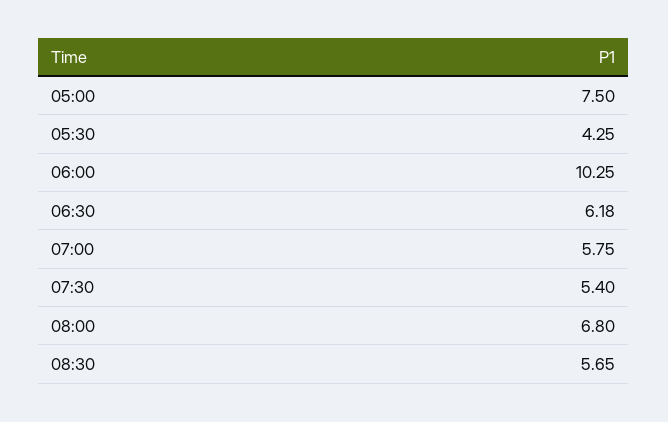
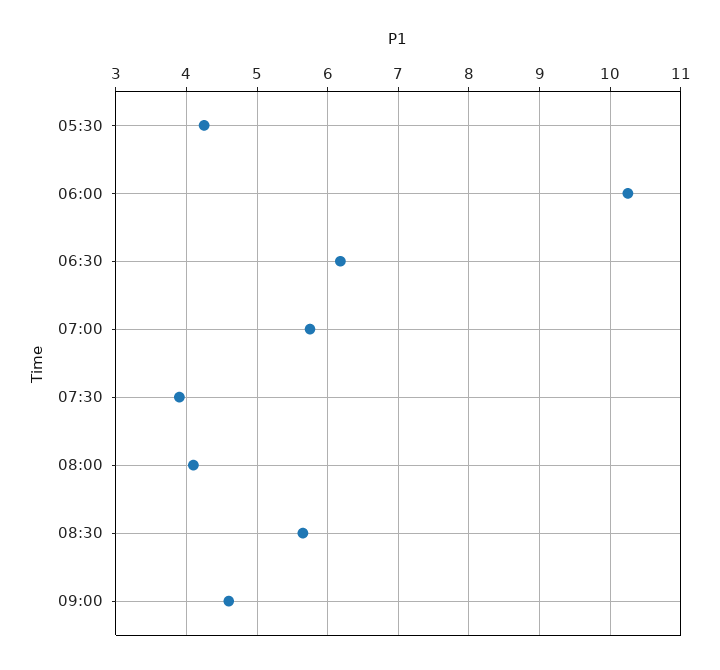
05:00: 7.5 -> none
07:30: 5.4 -> 3.9
08:00: 6.8 -> 4.1
09:00: none -> 4.6

